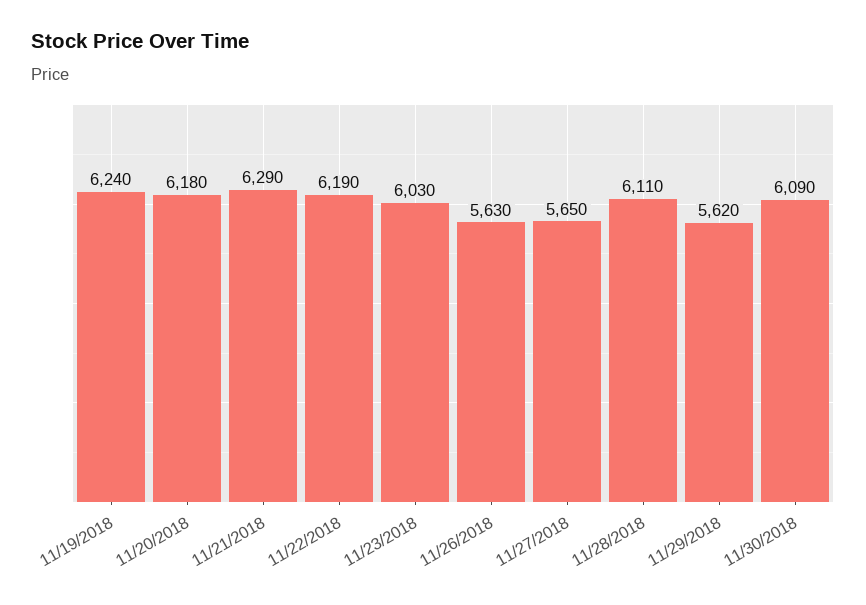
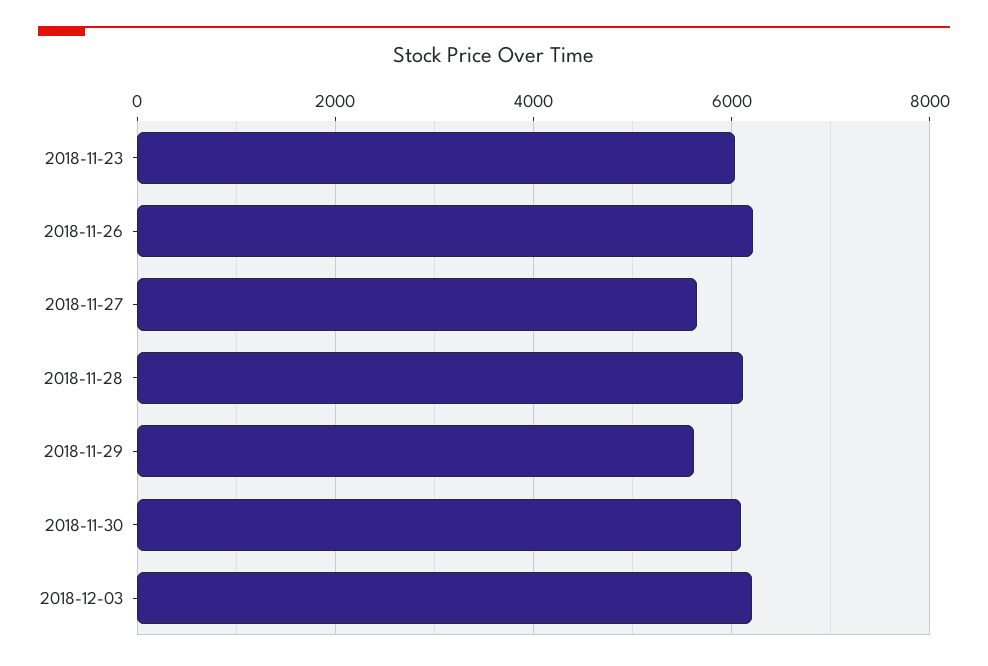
11/19/2018: 6240 -> none
11/20/2018: 6180 -> none
11/21/2018: 6290 -> none
11/22/2018: 6190 -> none
11/26/2018: 5630 -> 6200
2018-12-03: none -> 6200

